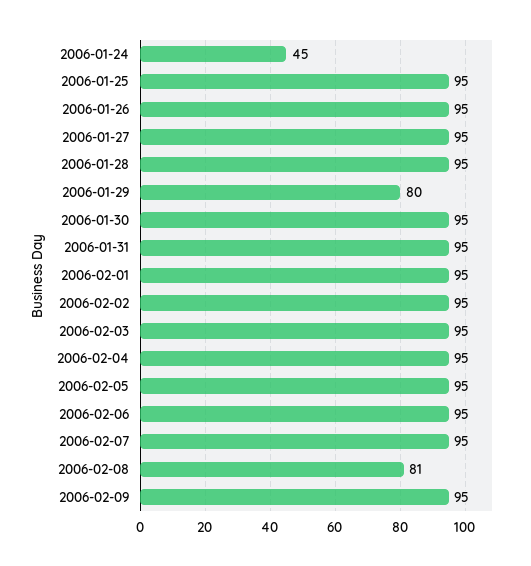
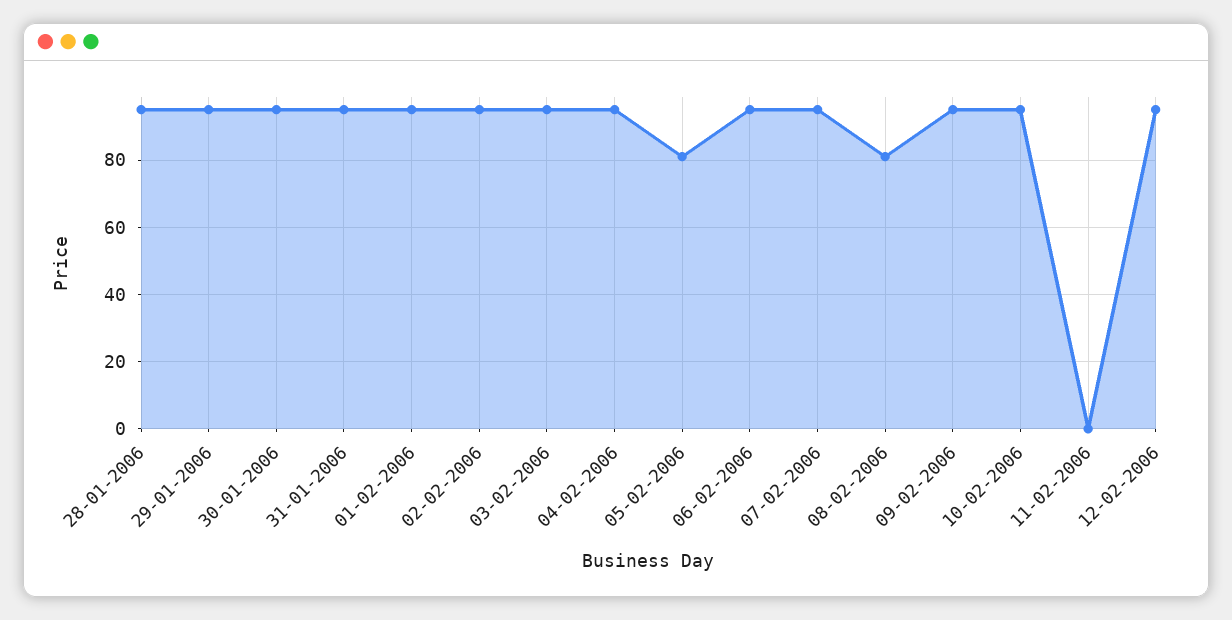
2006-01-24: 45 -> none
2006-01-25: 95 -> none
2006-01-26: 95 -> none
2006-01-27: 95 -> none
2006-01-29: 80 -> 95
2006-02-05: 95 -> 80
10-02-2006: none -> 95
11-02-2006: none -> 0
12-02-2006: none -> 95

